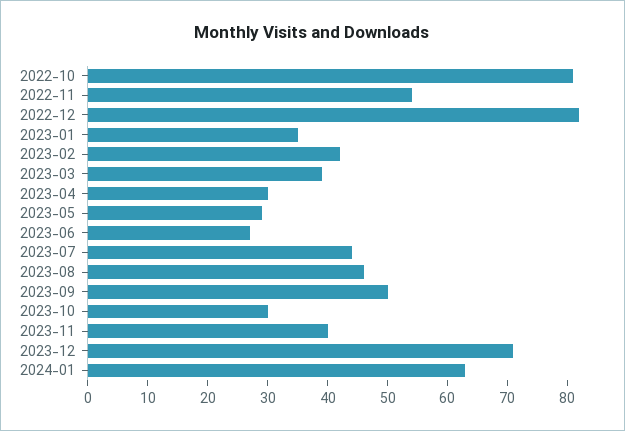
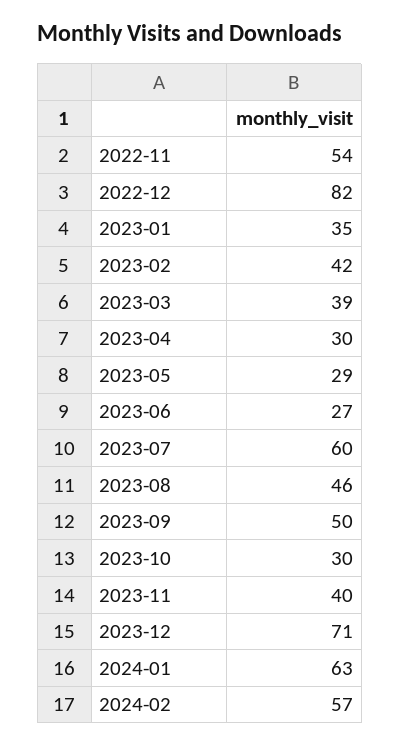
2022-10: 80 -> none
2023-07: 45 -> 60
2024-02: none -> 57

